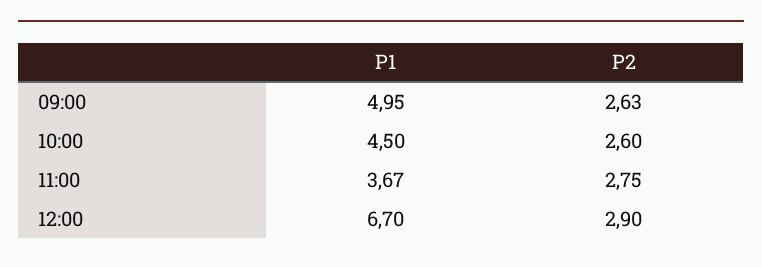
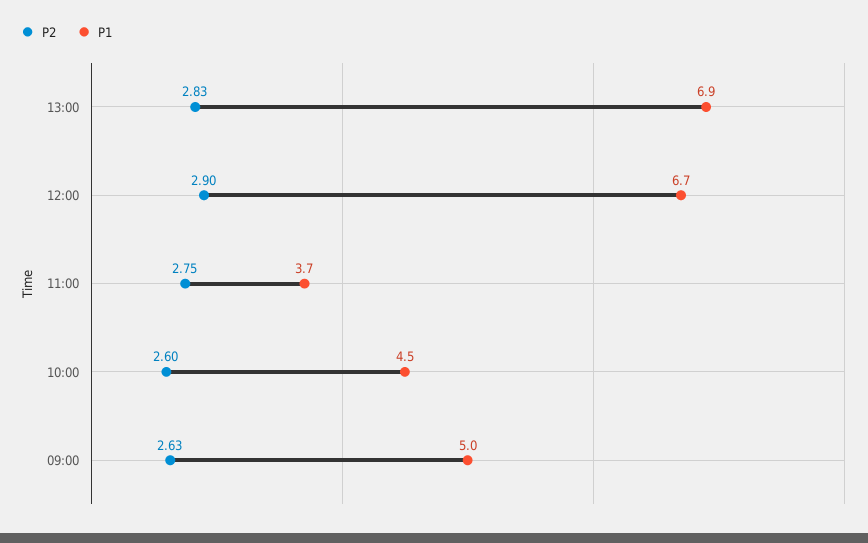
P2, 13:00: none -> 2.83
P1, 13:00: none -> 6.9

